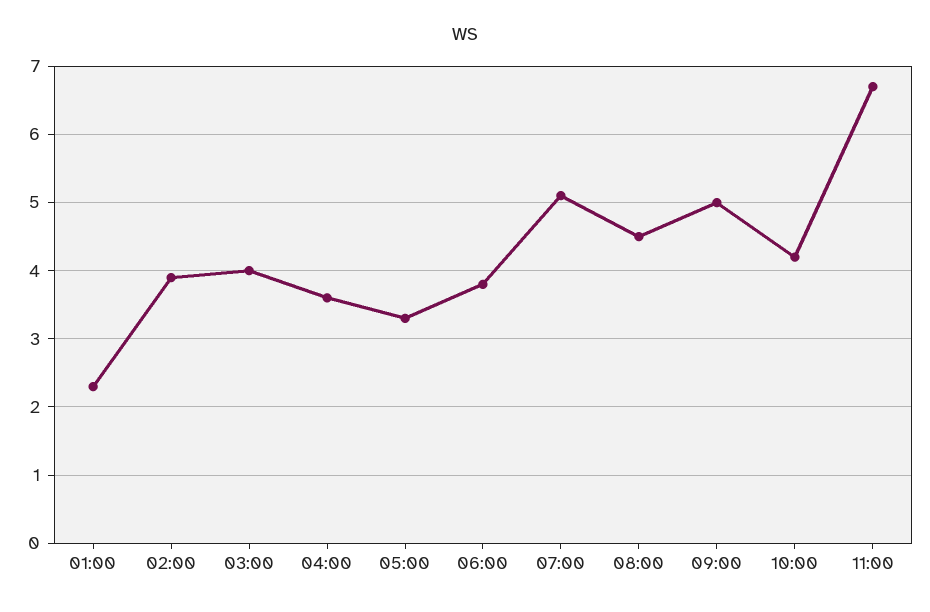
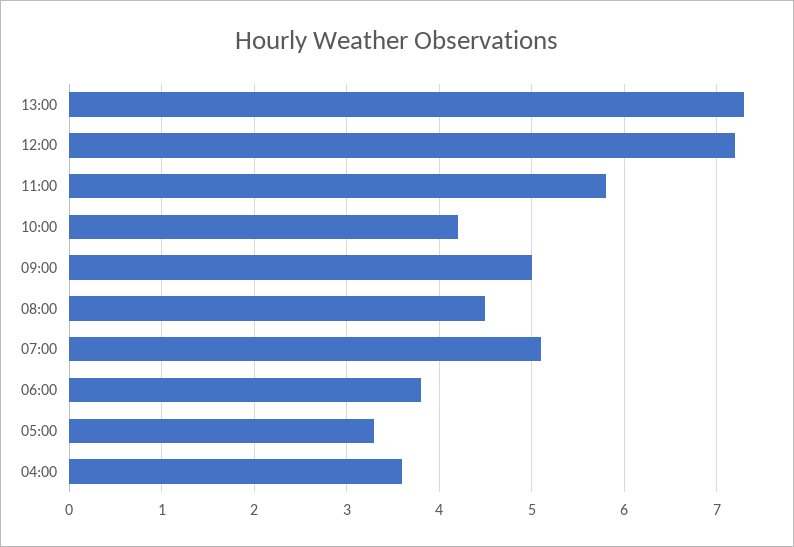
01:00: 2.3 -> none
02:00: 3.9 -> none
03:00: 4 -> none
11:00: 6.7 -> 5.8
13:00: none -> 7.3
12:00: none -> 7.2

